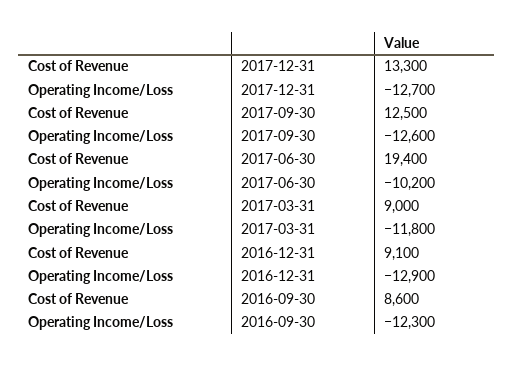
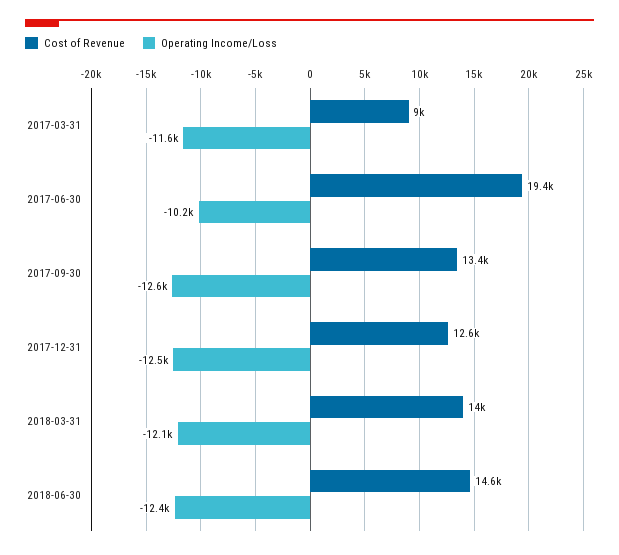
Cost of Revenue, 2017-12-31: 13300 -> 12600
Operating Income/Loss, 2017-12-31: -12700 -> -12500
Cost of Revenue, 2017-09-30: 12500 -> 13400
Operating Income/Loss, 2017-03-31: -11800 -> -11600
Cost of Revenue, 2016-12-31: 9100 -> none
Operating Income/Loss, 2016-12-31: -12900 -> none
Cost of Revenue, 2016-09-30: 8600 -> none
Operating Income/Loss, 2016-09-30: -12300 -> none
Cost of Revenue, 2018-03-31: none -> 14000
Operating Income/Loss, 2018-03-31: none -> -12100
Cost of Revenue, 2018-06-30: none -> 14600
Operating Income/Loss, 2018-06-30: none -> -12400

